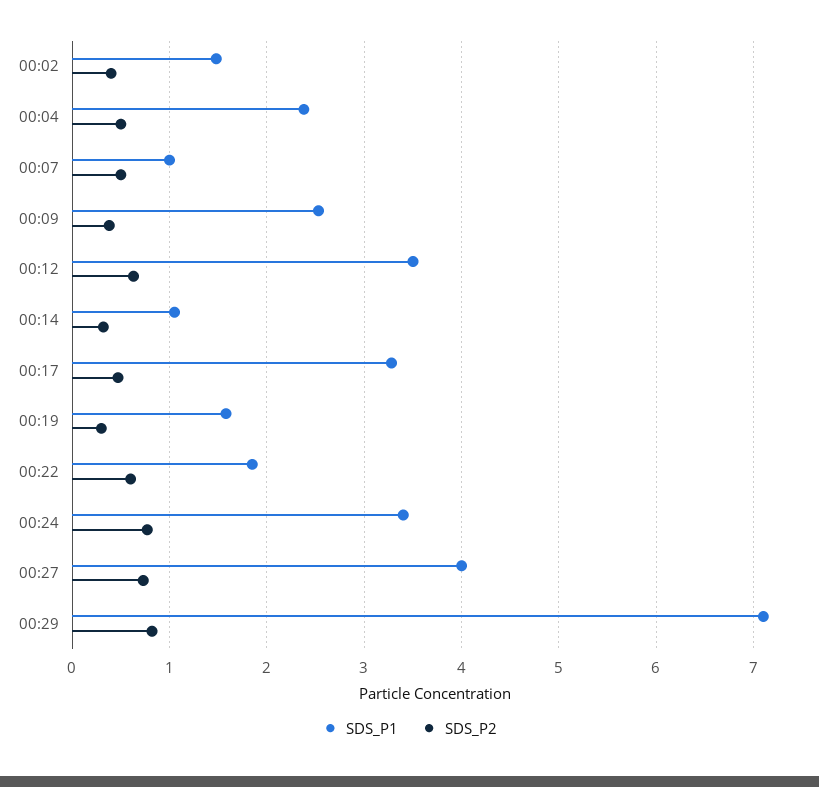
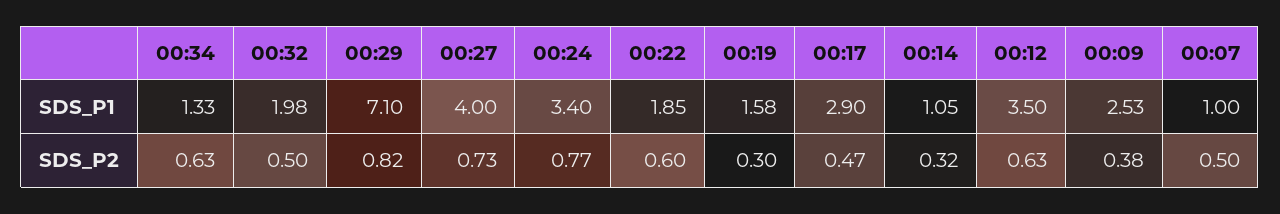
SDS_P1, 00:02: 1.5 -> none
SDS_P2, 00:02: 0.4 -> none
SDS_P1, 00:04: 2.4 -> none
SDS_P2, 00:04: 0.5 -> none
SDS_P1, 00:17: 3.3 -> 2.9
SDS_P1, 00:34: none -> 1.33
SDS_P1, 00:32: none -> 1.98
SDS_P2, 00:34: none -> 0.63
SDS_P2, 00:32: none -> 0.5

